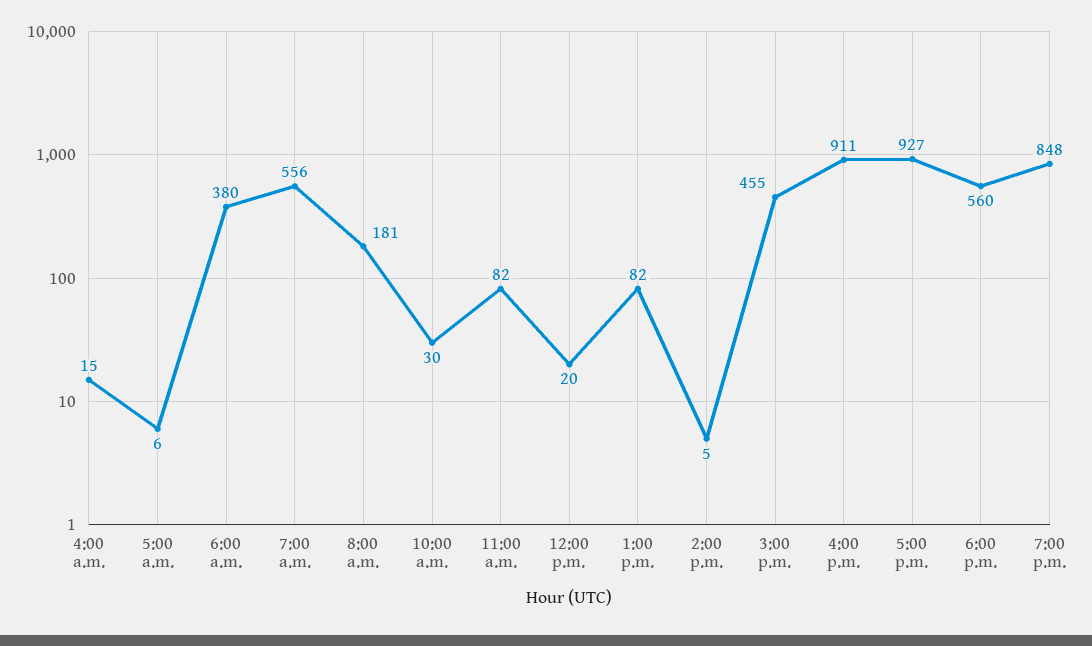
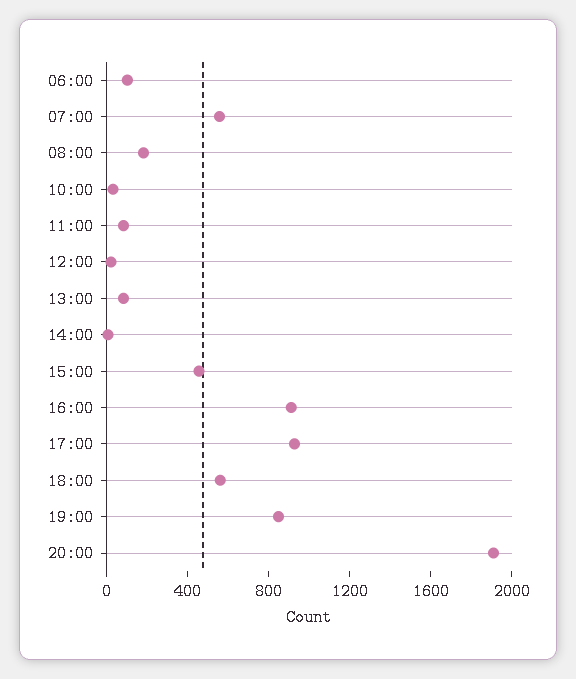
4:00 a.m.: 15 -> none
5:00 a.m.: 6 -> none
6:00 a.m.: 380 -> 100
20:00: none -> 1900

